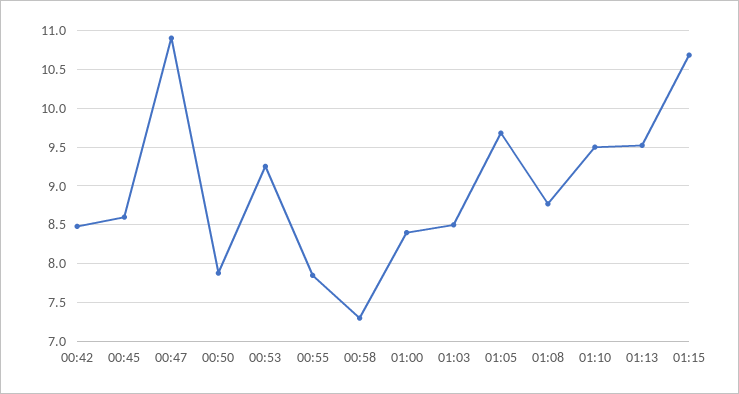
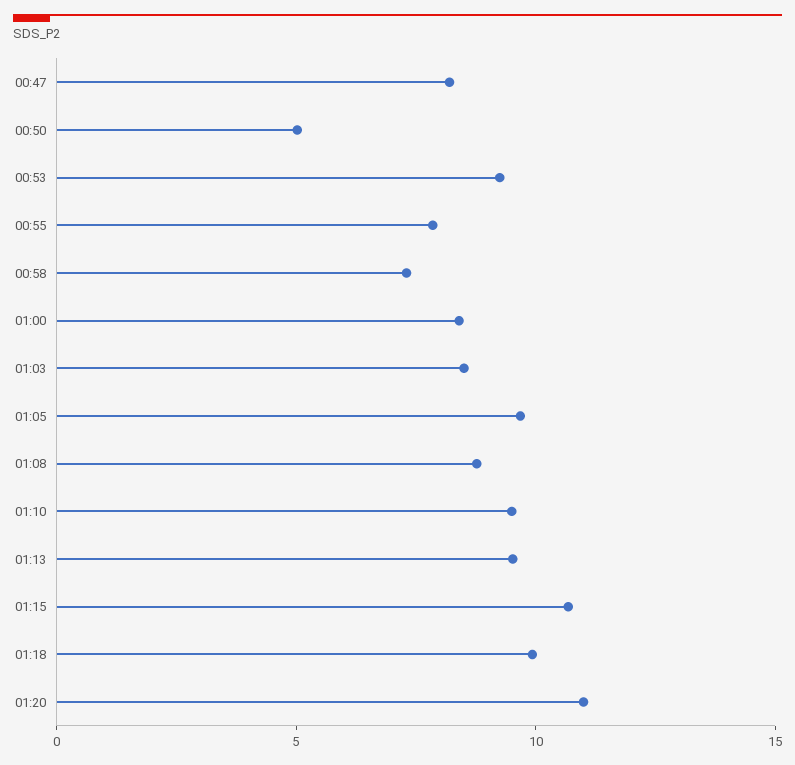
00:42: 8.5 -> none
00:45: 8.6 -> none
00:47: 10.9 -> 8
00:50: 7.9 -> 5
01:18: none -> 10
01:20: none -> 11

